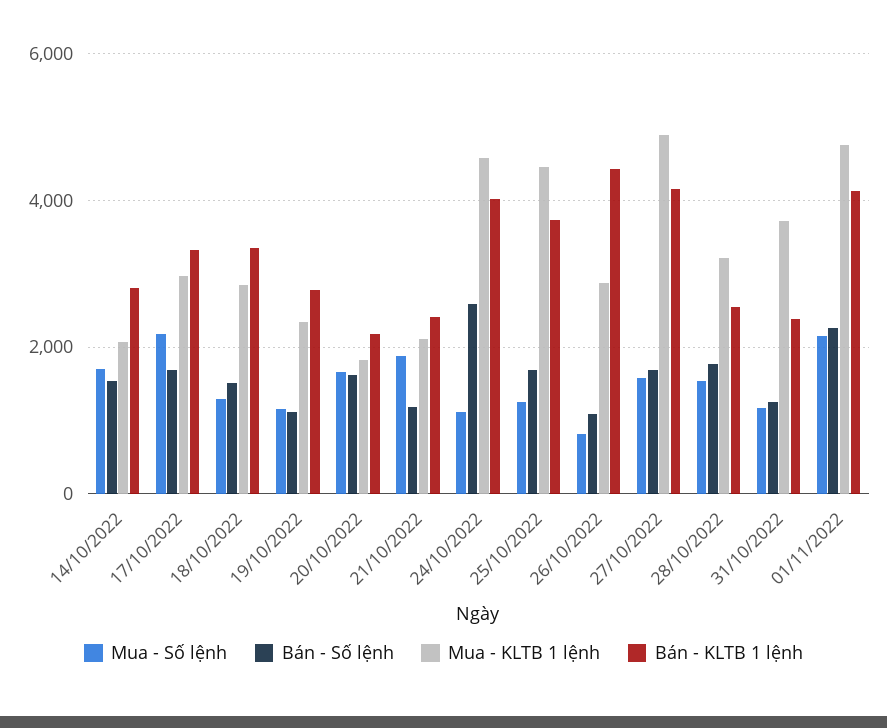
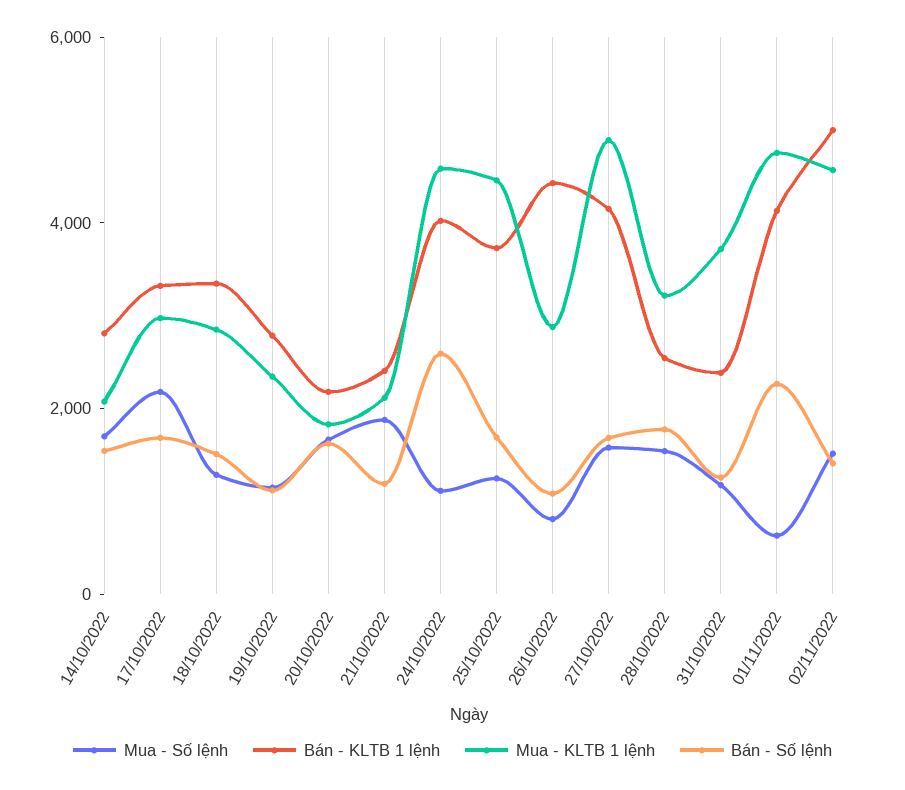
Mua - Số lệnh, 01/11/2022: 2200 -> 500
Mua - Số lệnh, 02/11/2022: none -> 1500
Bán - KLTB 1 lệnh, 02/11/2022: none -> 5000
Mua - KLTB 1 lệnh, 02/11/2022: none -> 4500
Bán - Số lệnh, 02/11/2022: none -> 1500

